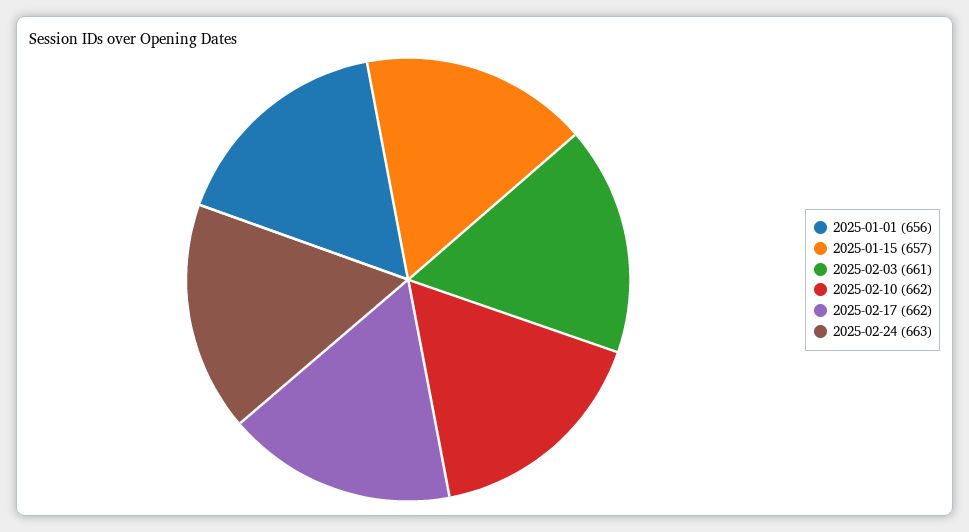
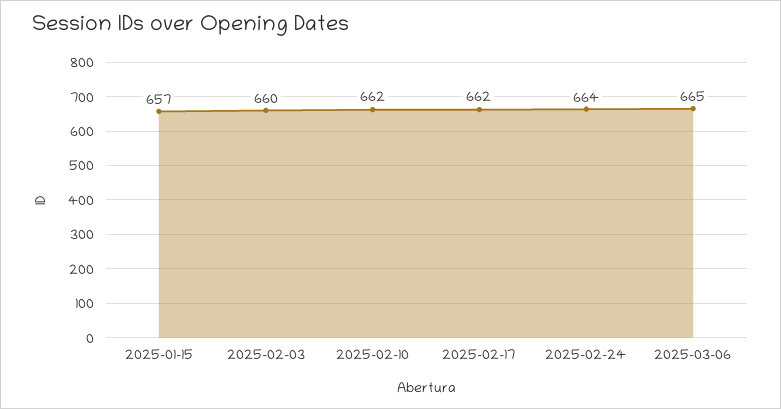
2025-01-01: 656 -> none
2025-02-03: 661 -> 660
2025-02-24: 663 -> 664
2025-03-06: none -> 665

